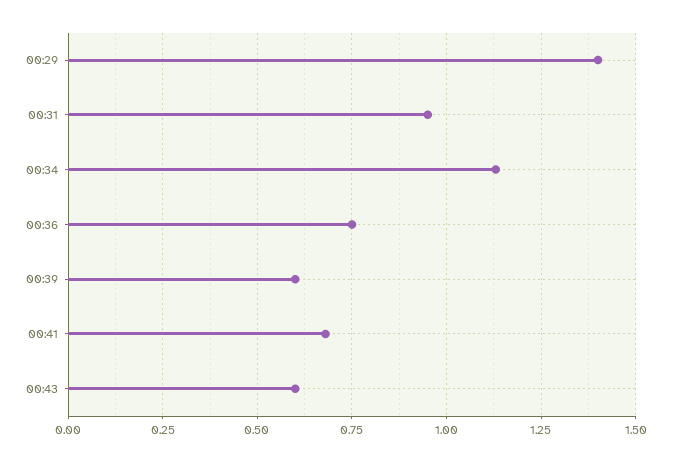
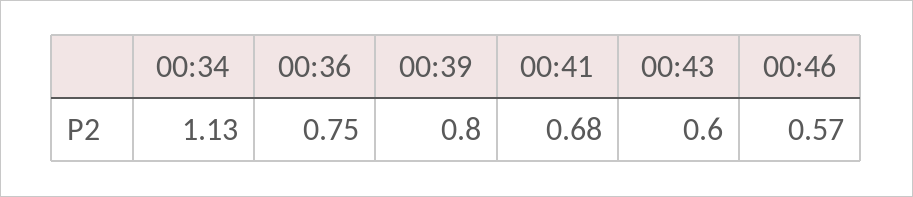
00:29: 1.4 -> none
00:31: 0.95 -> none
00:39: 0.6 -> 0.8
00:46: none -> 0.57

